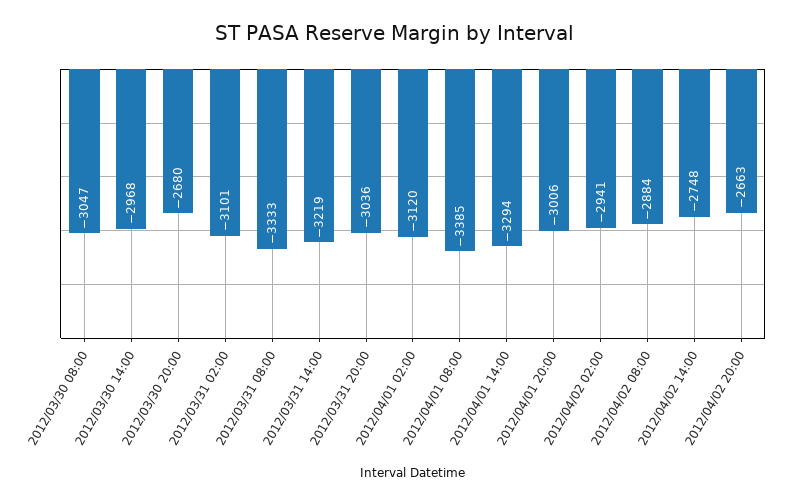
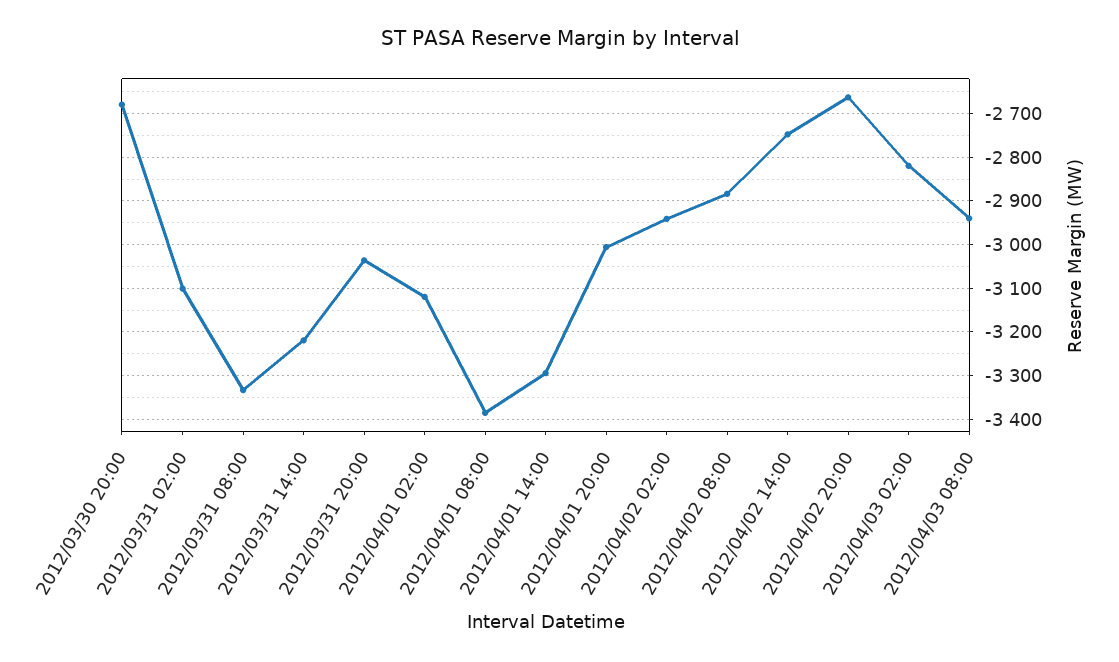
2012/03/30 08:00: -3047 -> none
2012/03/30 14:00: -2968 -> none
2012/04/03 02:00: none -> -2820
2012/04/03 08:00: none -> -2940

